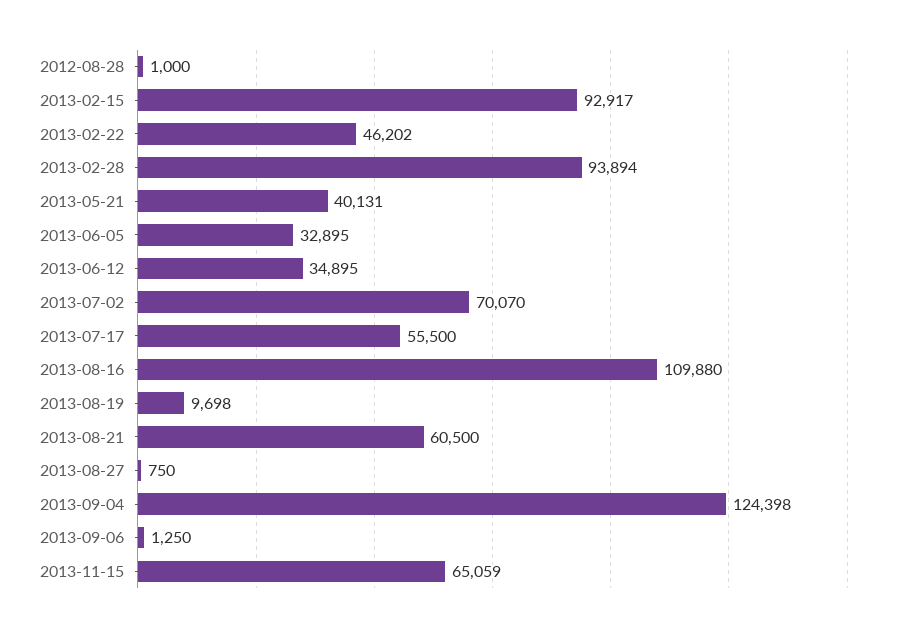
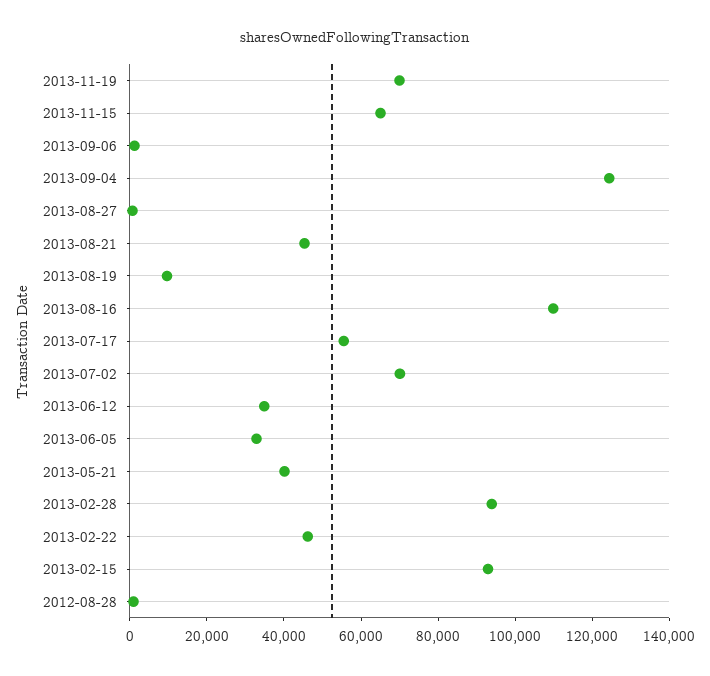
2013-08-21: 60500 -> 45000
2013-11-19: none -> 70000

